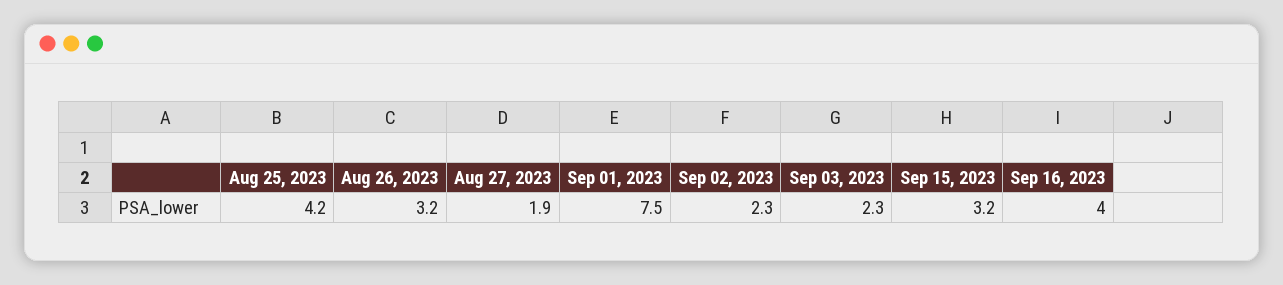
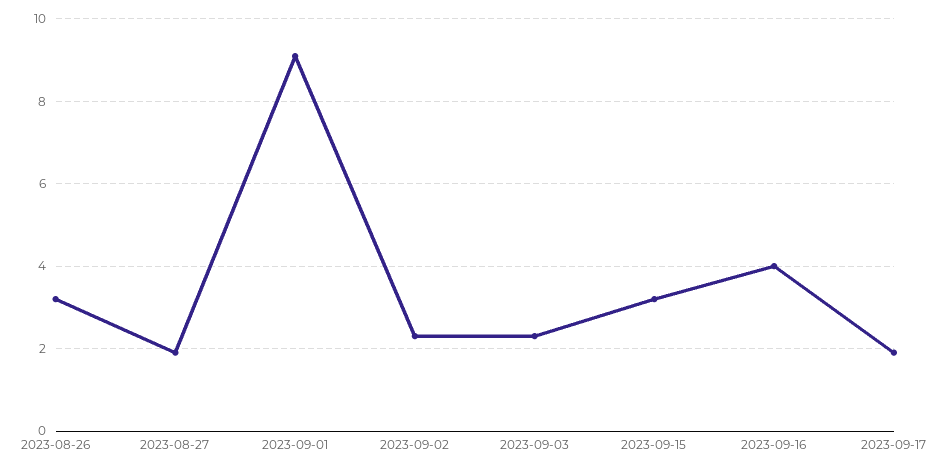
Aug 25, 2023: 4.2 -> none
Sep 01, 2023: 7.5 -> 9
2023-09-17: none -> 2

